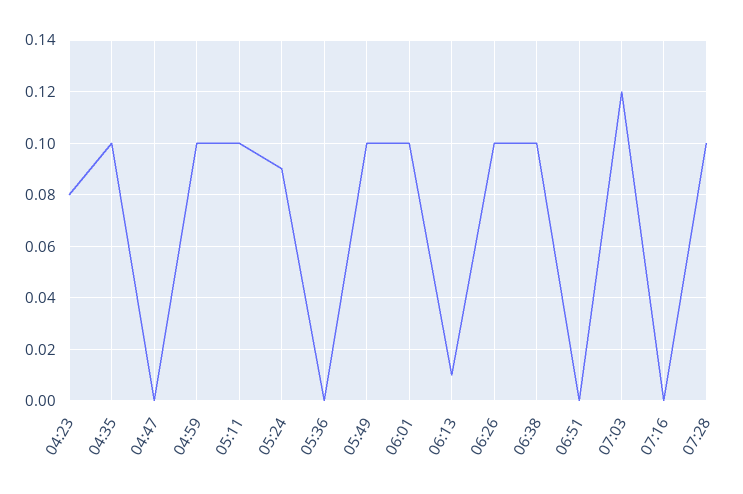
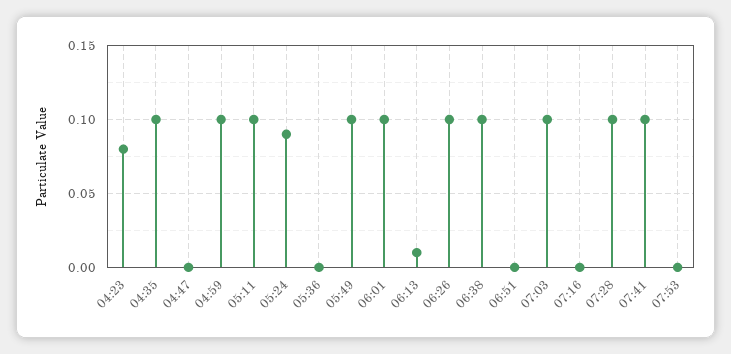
07:03: 0.12 -> 0.1
07:41: none -> 0.1
07:53: none -> 0

